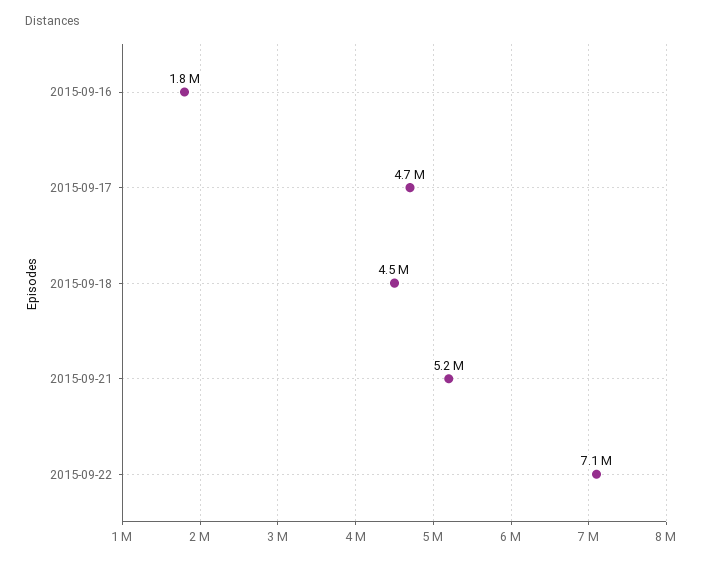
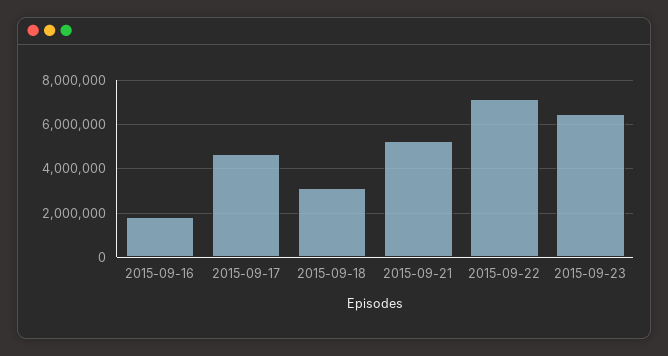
2015-09-18: 4500000 -> 3000000
2015-09-23: none -> 6500000

